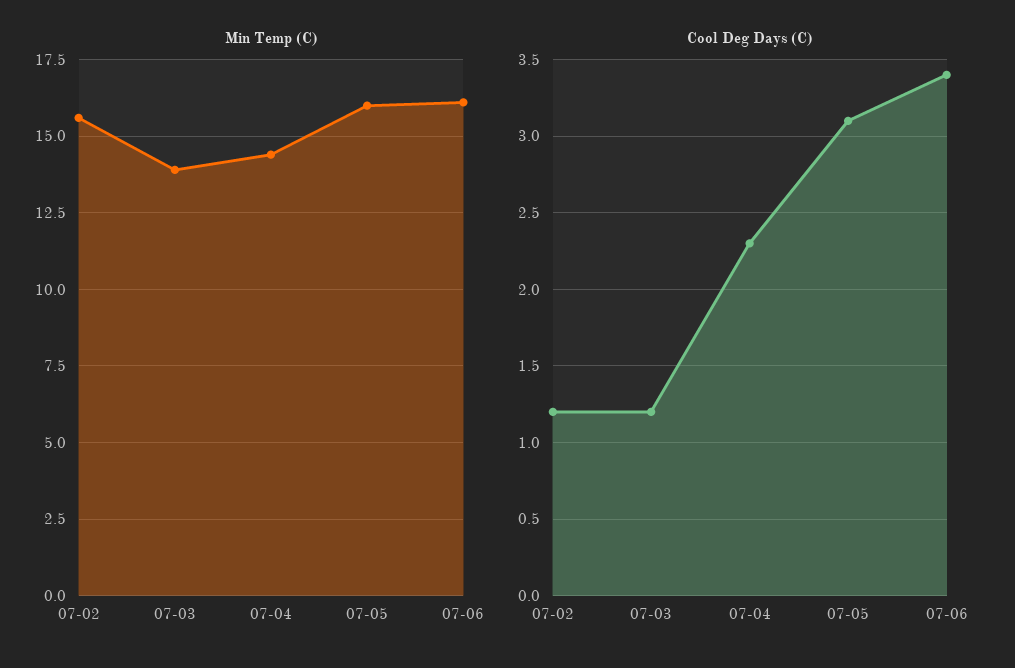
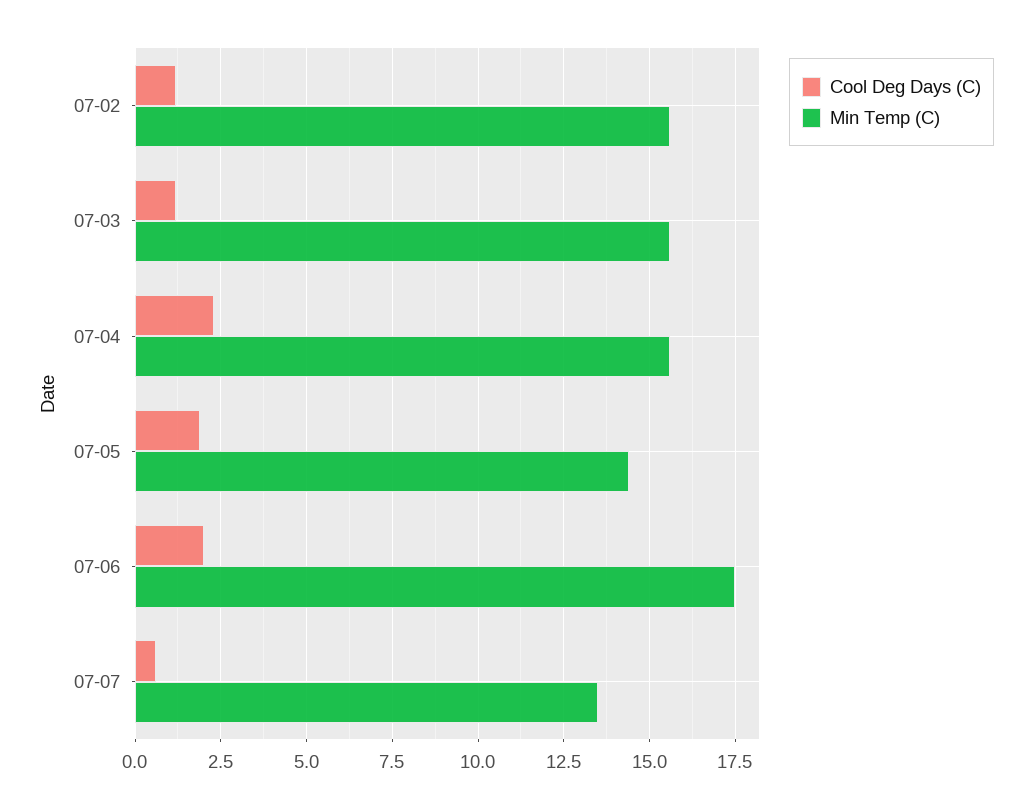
Min Temp (C), 07-03: 14 -> 15.5
Min Temp (C), 07-04: 14.5 -> 15.5
Min Temp (C), 07-05: 16 -> 14.5
Min Temp (C), 07-06: 16 -> 17.5
Cool Deg Days (C), 07-05: 3.1 -> 2
Cool Deg Days (C), 07-06: 3.4 -> 2
Cool Deg Days (C), 07-07: none -> 0.5
Min Temp (C), 07-07: none -> 13.5

